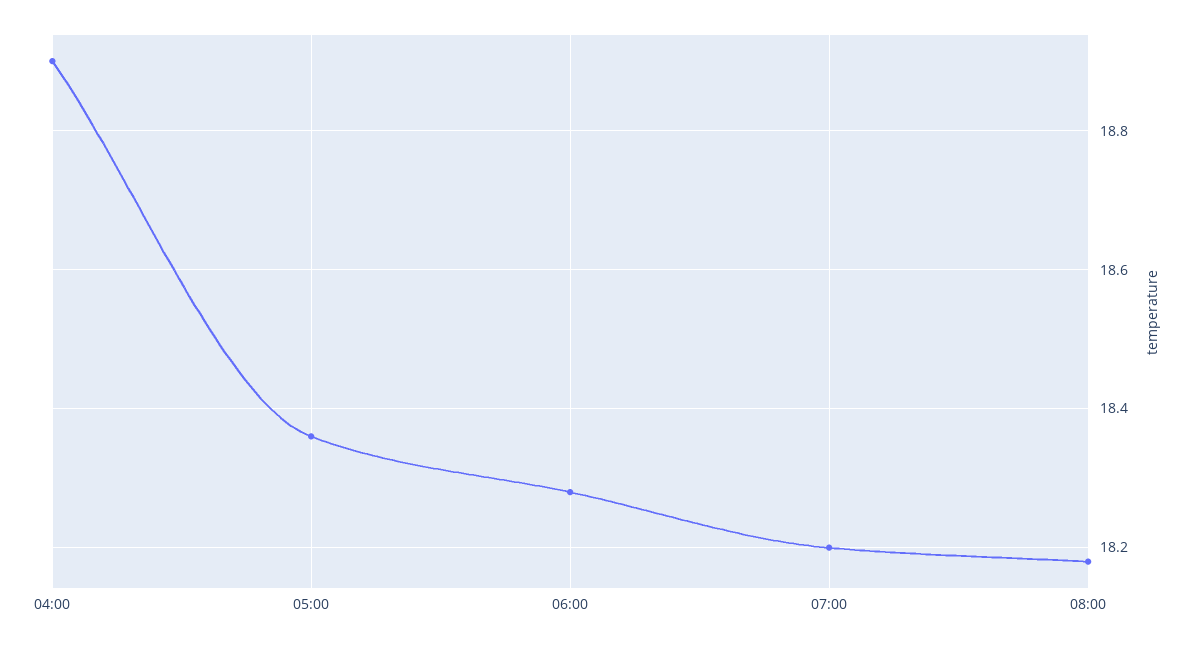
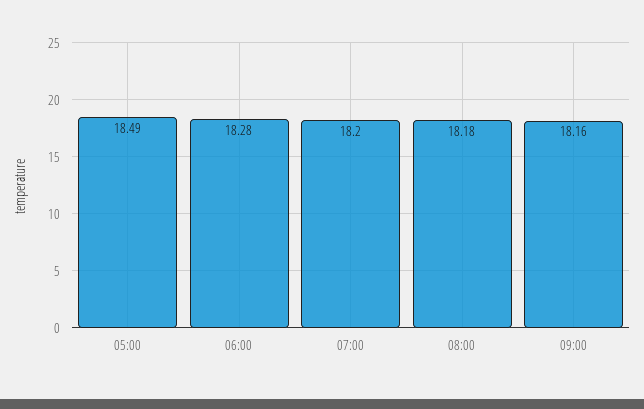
04:00: 18.9 -> none
05:00: 18.35 -> 18.49
09:00: none -> 18.16

